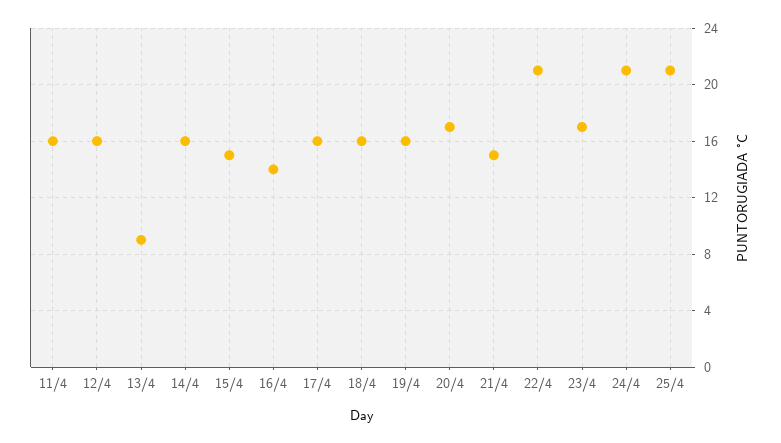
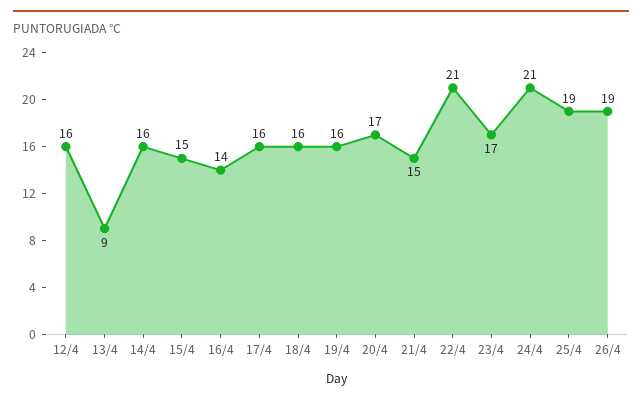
11/4: 16 -> none
25/4: 21 -> 19
26/4: none -> 19

